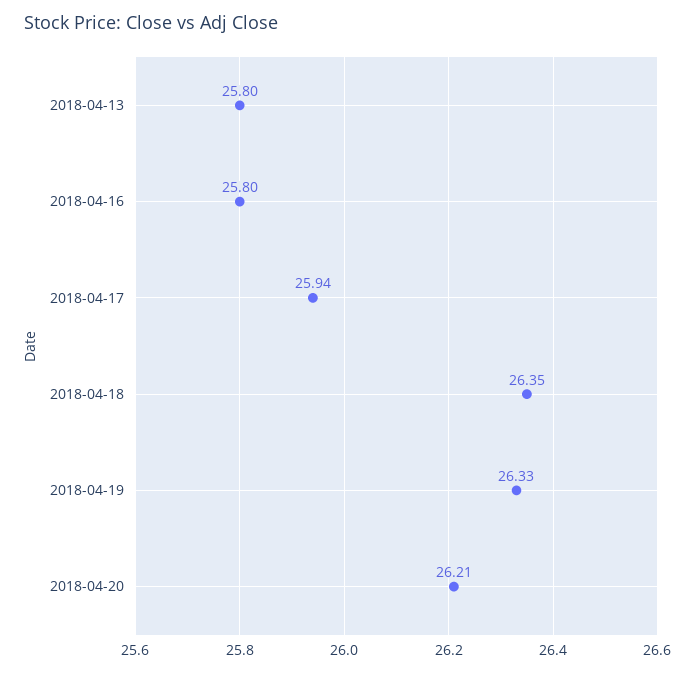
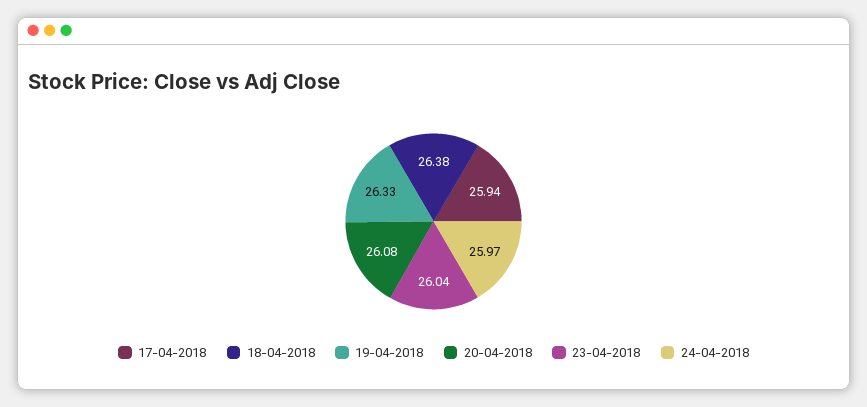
2018-04-13: 25.8 -> none
2018-04-16: 25.8 -> none
2018-04-18: 26.35 -> 26.38
2018-04-20: 26.21 -> 26.08
23-04-2018: none -> 26.04
24-04-2018: none -> 25.97

